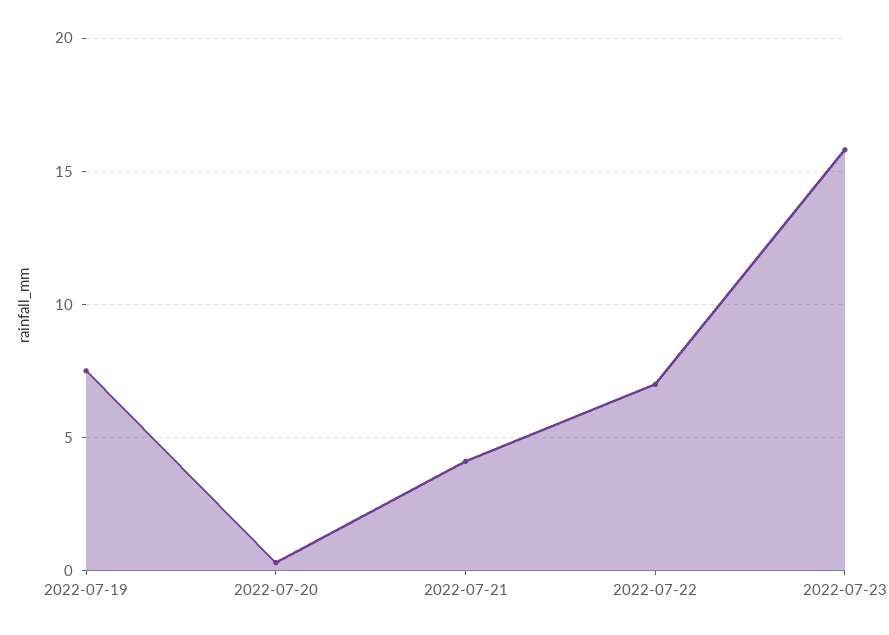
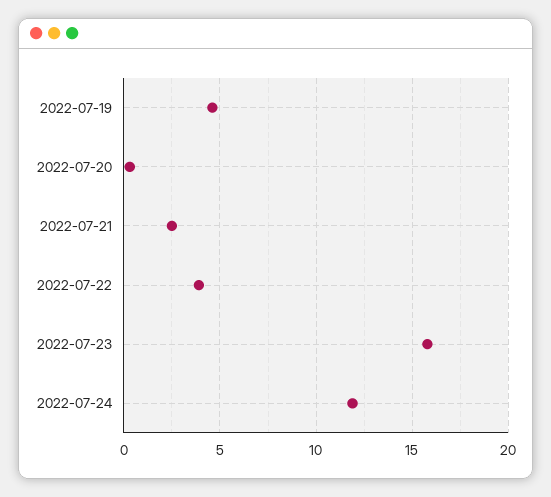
2022-07-19: 7.5 -> 4.5
2022-07-21: 4 -> 2.5
2022-07-22: 7 -> 4
2022-07-24: none -> 12

